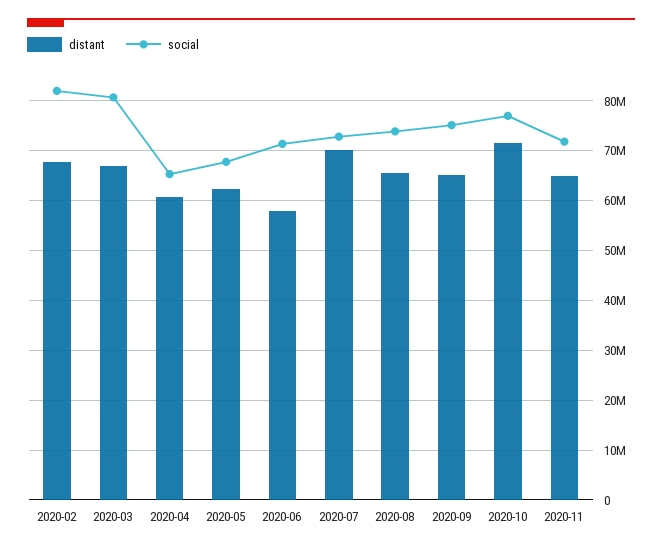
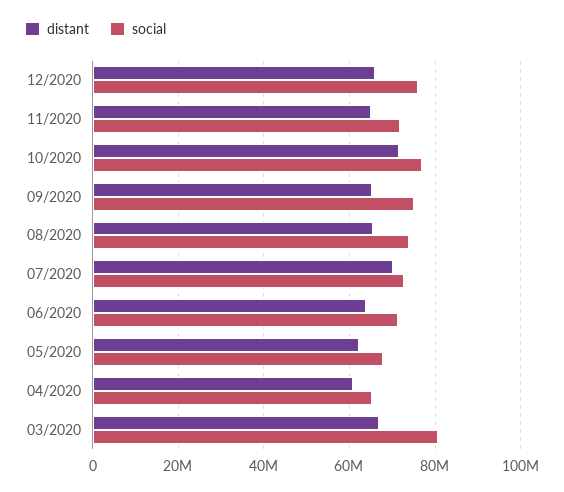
distant, 2020-02: 68000000 -> none
social, 2020-02: 82000000 -> none
distant, 2020-06: 58000000 -> 64000000
distant, 12/2020: none -> 66000000
social, 12/2020: none -> 76000000

